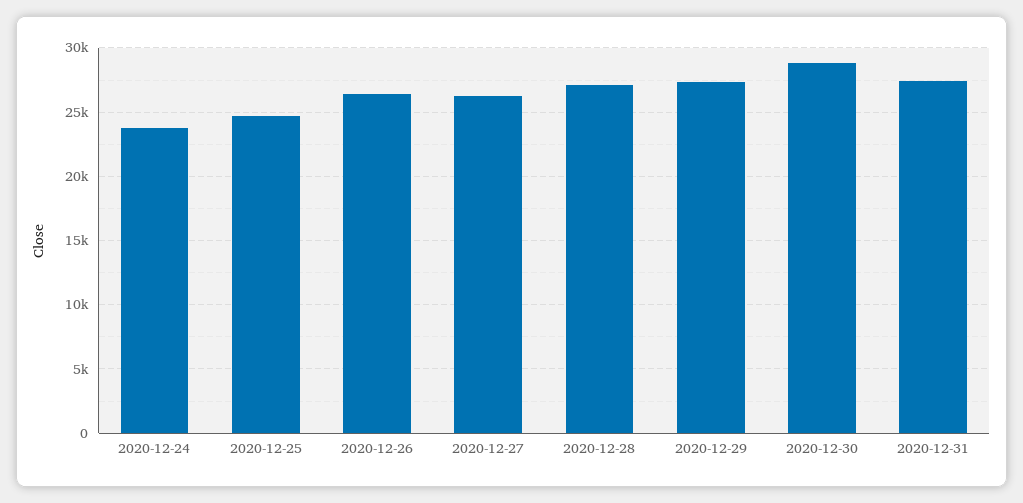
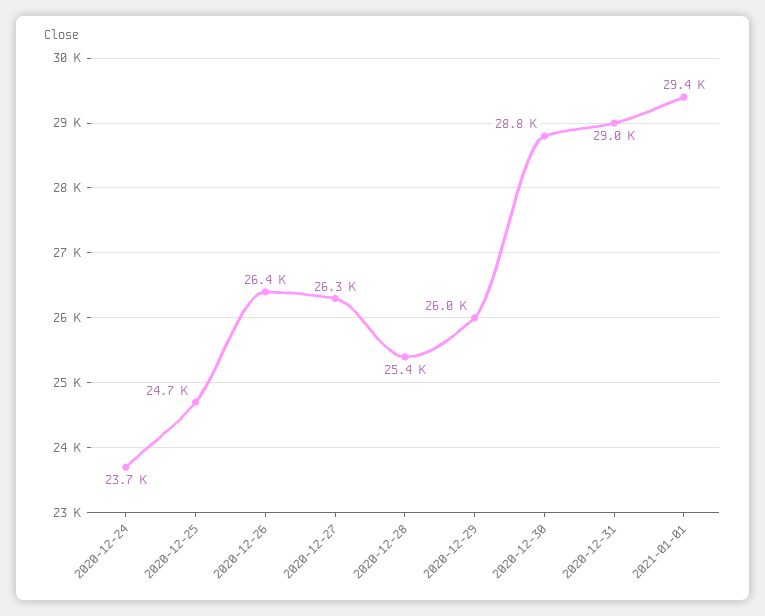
2020-12-28: 27000 -> 25400
2020-12-29: 27500 -> 26000
2020-12-31: 27500 -> 29000
2021-01-01: none -> 29400

